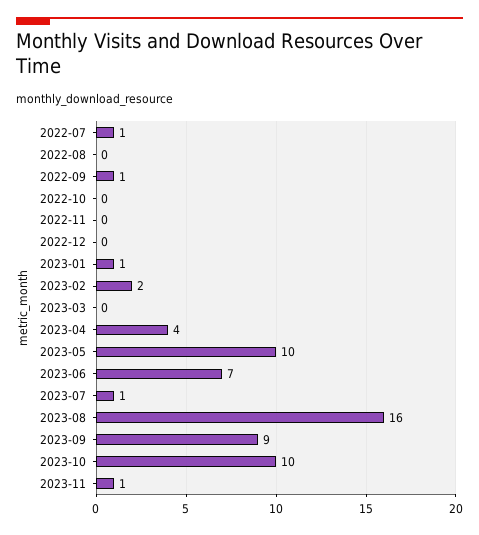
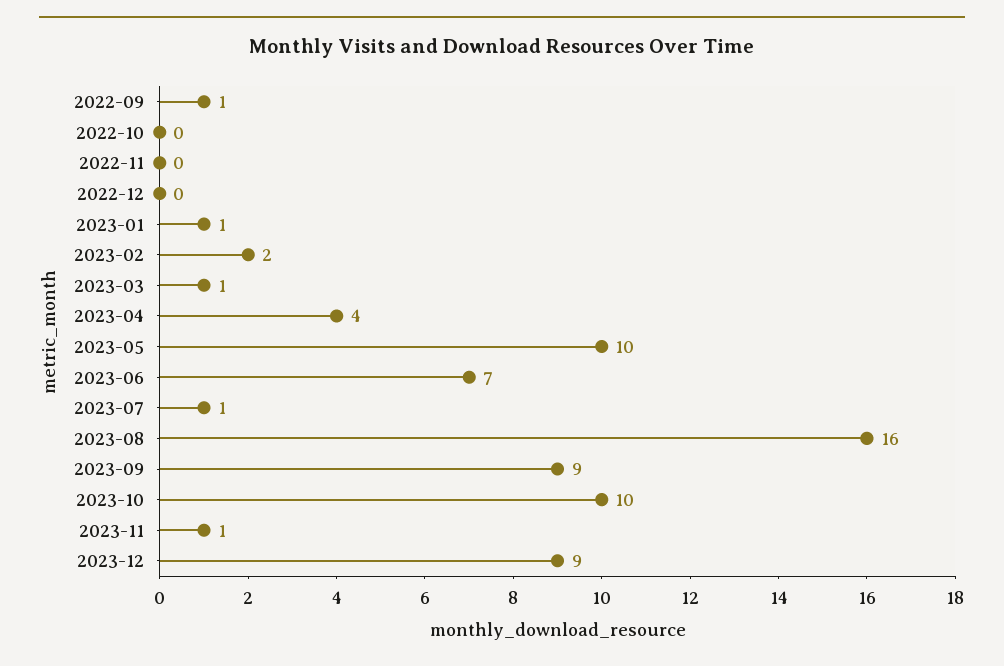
2022-07: 1 -> none
2022-08: 0 -> none
2023-03: 0 -> 1
2023-12: none -> 9

